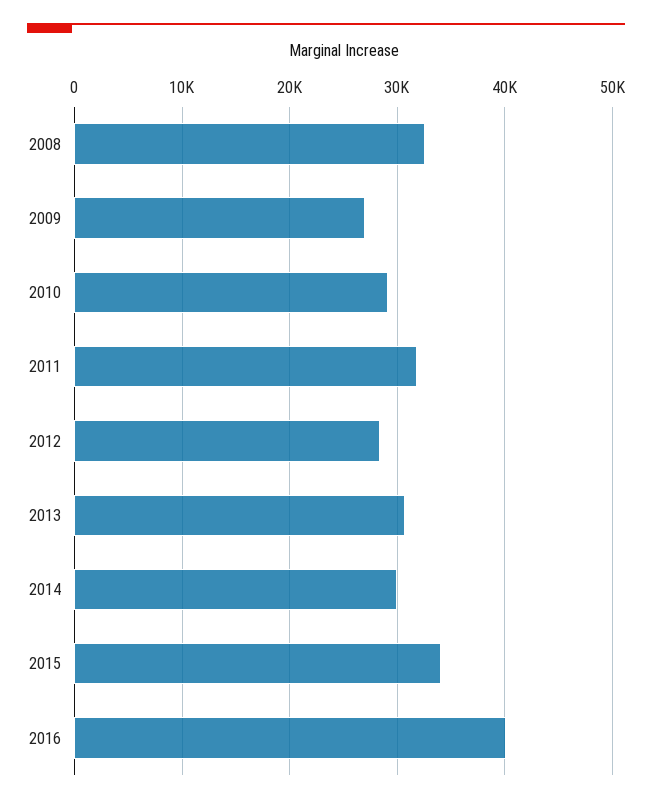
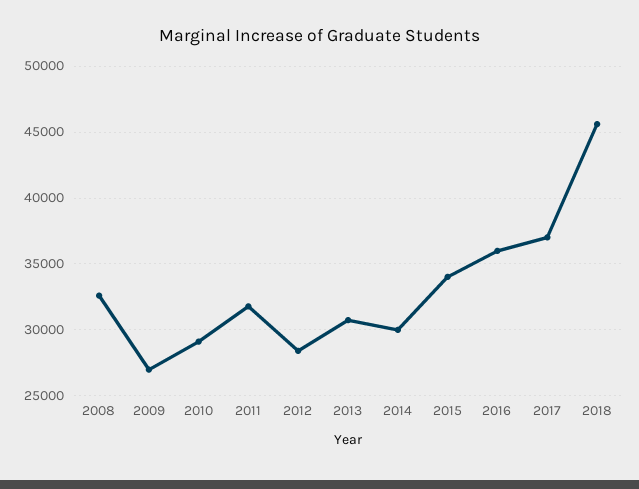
2016: 40000 -> 36000
2017: none -> 37000
2018: none -> 45500

